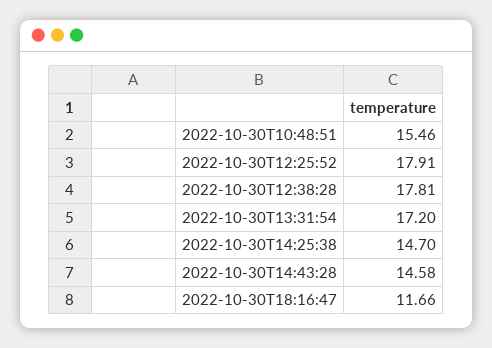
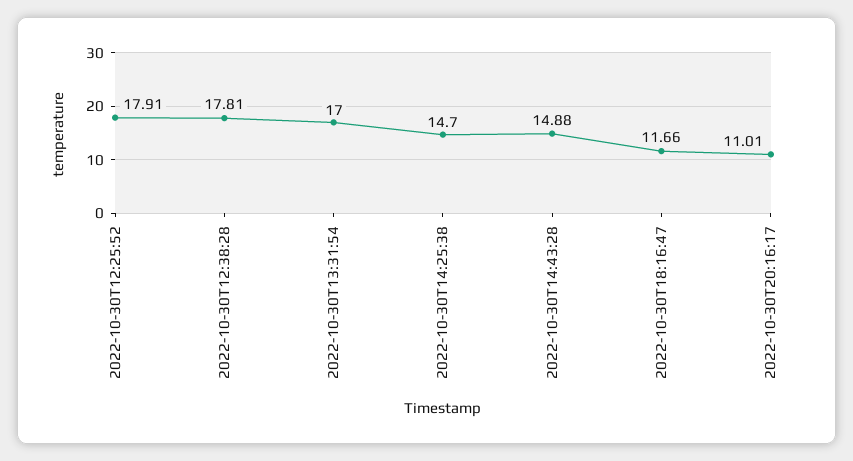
2022-10-30T10:48:51: 15.46 -> none
2022-10-30T13:31:54: 17.2 -> 17
2022-10-30T14:43:28: 14.58 -> 14.88
2022-10-30T20:16:17: none -> 11.01

